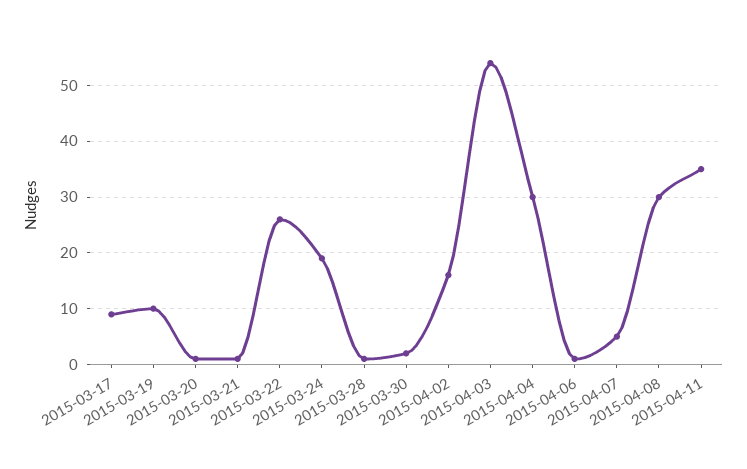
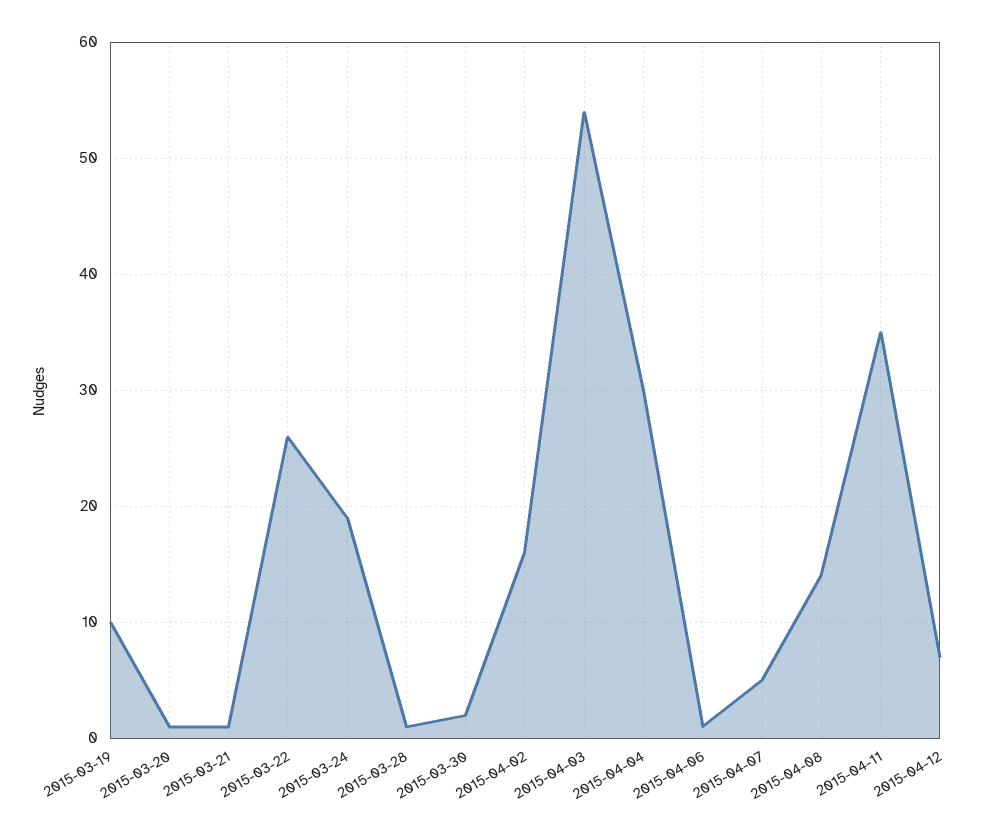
2015-03-17: 10 -> none
2015-04-08: 30 -> 14
2015-04-12: none -> 7

